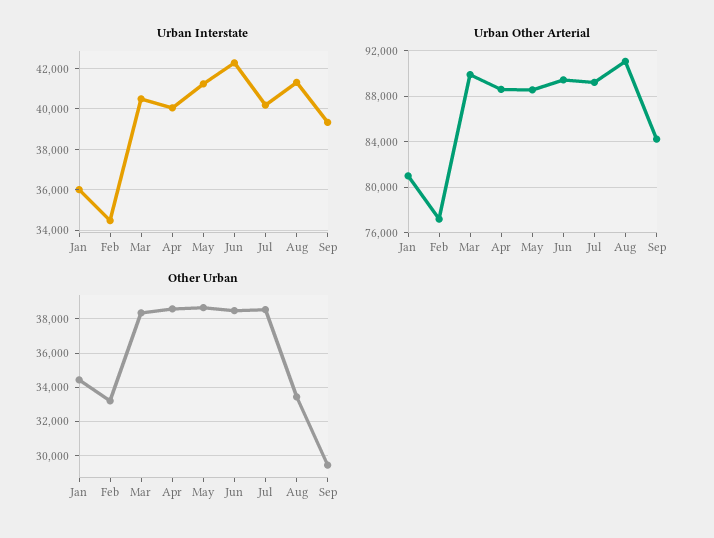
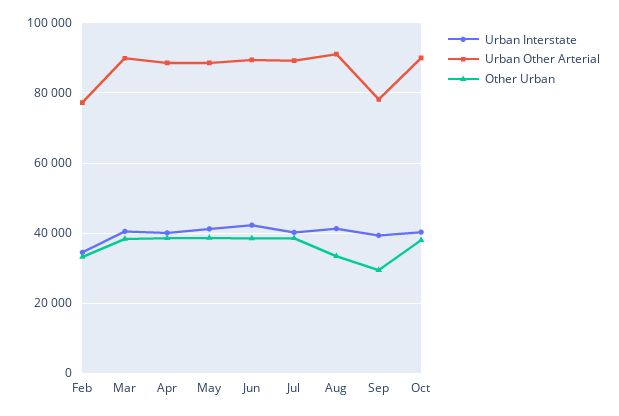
Urban Interstate, Jan: 36000 -> none
Urban Other Arterial, Jan: 81000 -> none
Urban Other Arterial, Sep: 84000 -> 78000
Other Urban, Jan: 34500 -> none
Urban Interstate, Oct: none -> 40000
Urban Other Arterial, Oct: none -> 90000
Other Urban, Oct: none -> 38000

